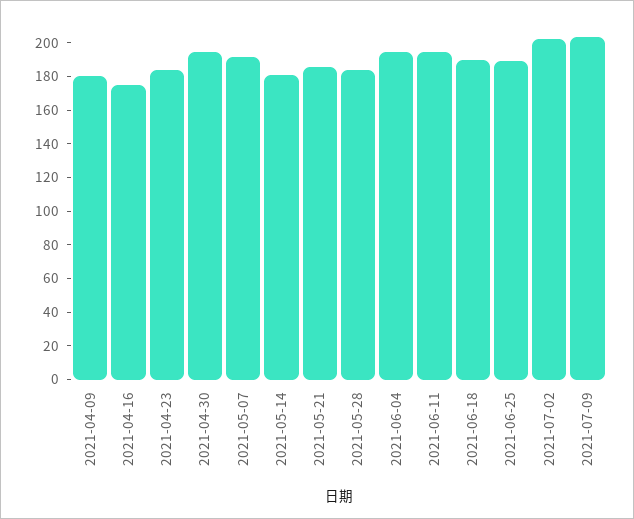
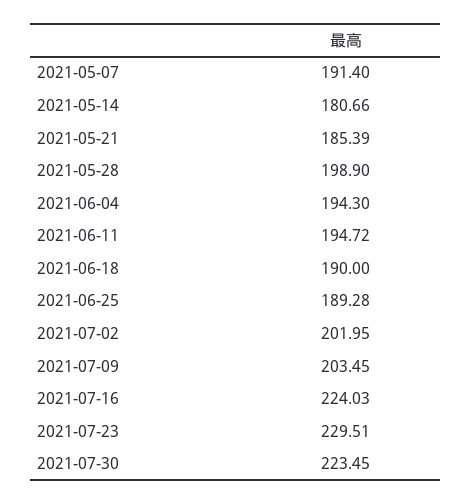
2021-04-09: 180 -> none
2021-04-16: 175 -> none
2021-04-23: 185 -> none
2021-04-30: 195 -> none
2021-05-28: 185 -> 198.9
2021-07-16: none -> 224.03
2021-07-23: none -> 229.51
2021-07-30: none -> 223.45

